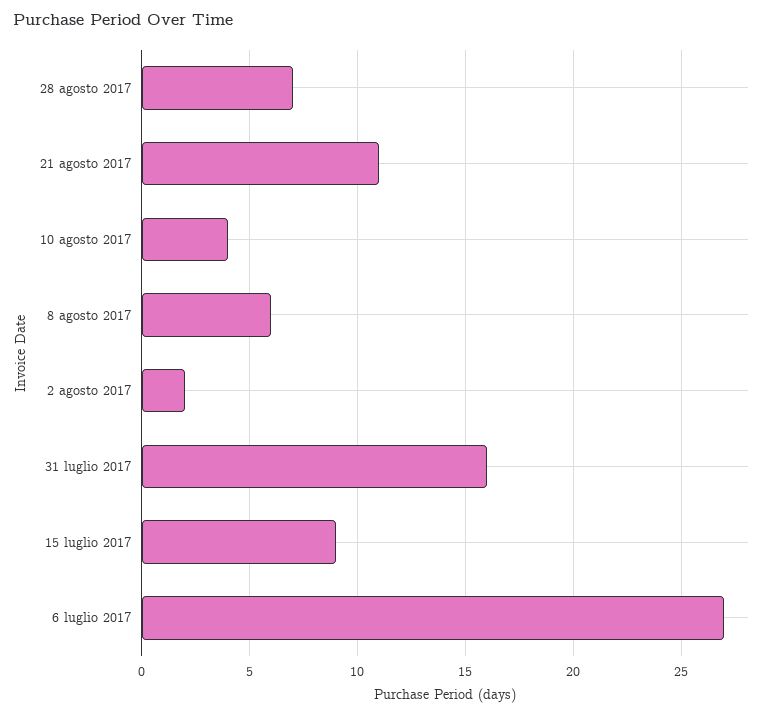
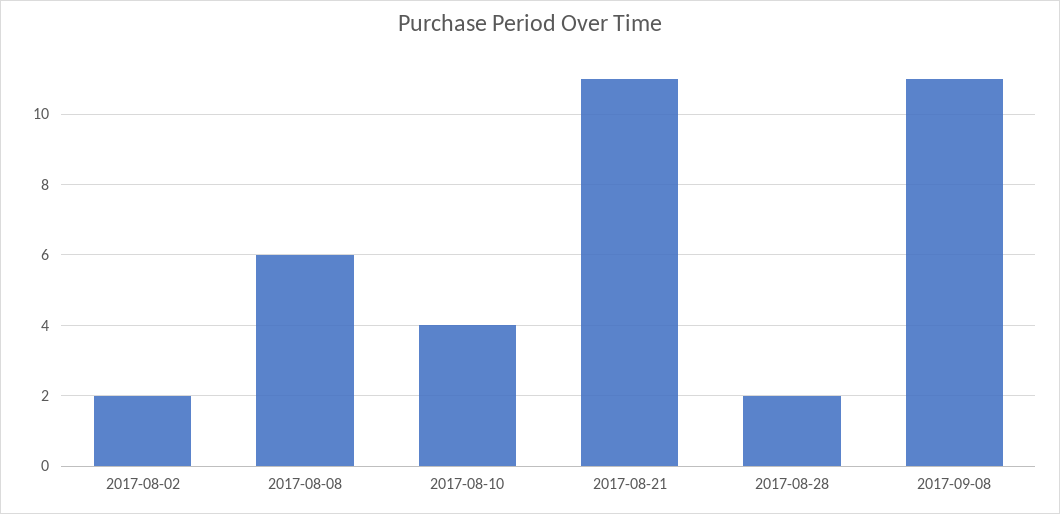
28 agosto 2017: 7 -> 2
31 luglio 2017: 16 -> none
15 luglio 2017: 9 -> none
6 luglio 2017: 27 -> none
2017-09-08: none -> 11

